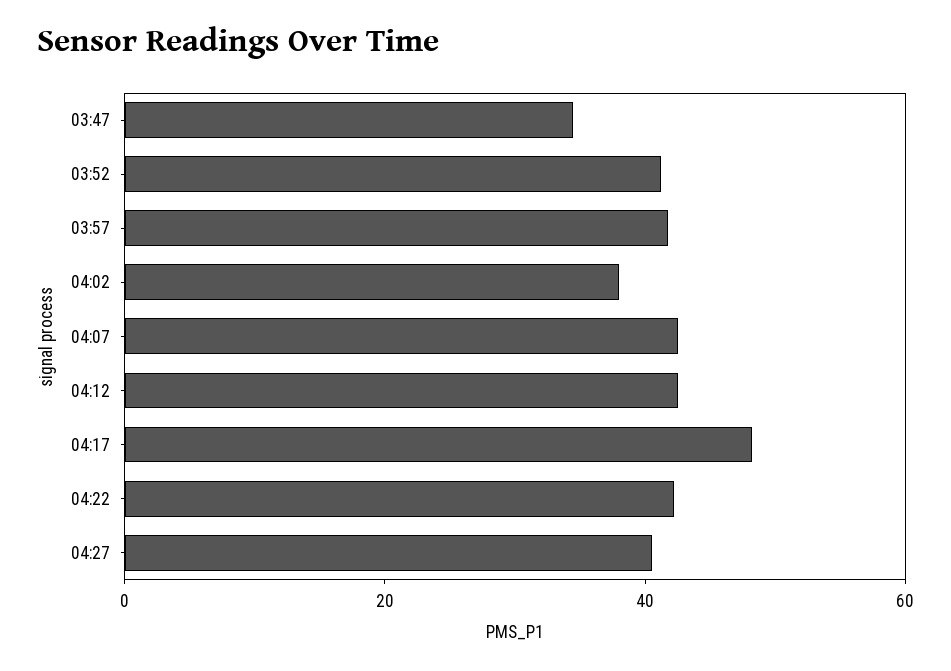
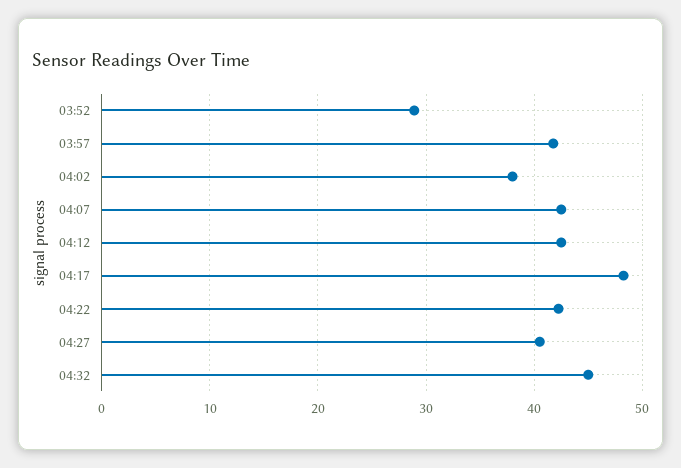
03:47: 35 -> none
03:52: 40 -> 29
04:32: none -> 45

